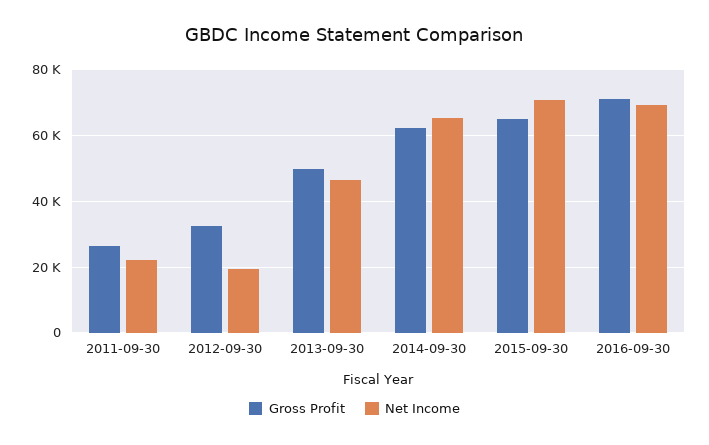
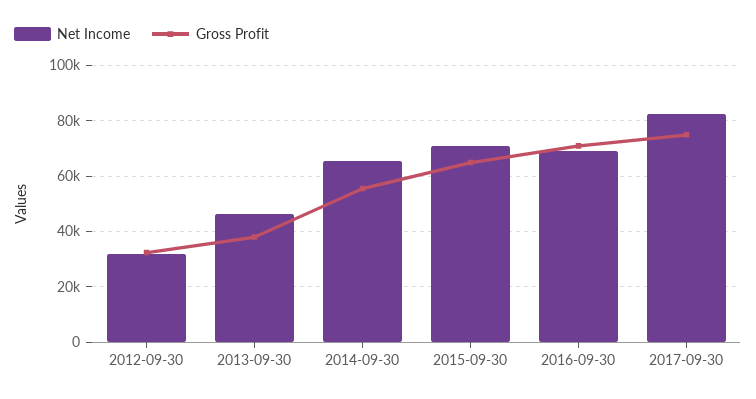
Gross Profit, 2011-09-30: 26000 -> none
Net Income, 2011-09-30: 22000 -> none
Net Income, 2012-09-30: 20000 -> 32500
Gross Profit, 2013-09-30: 50000 -> 37500
Gross Profit, 2014-09-30: 62000 -> 55000
Net Income, 2017-09-30: none -> 82500
Gross Profit, 2017-09-30: none -> 75000

